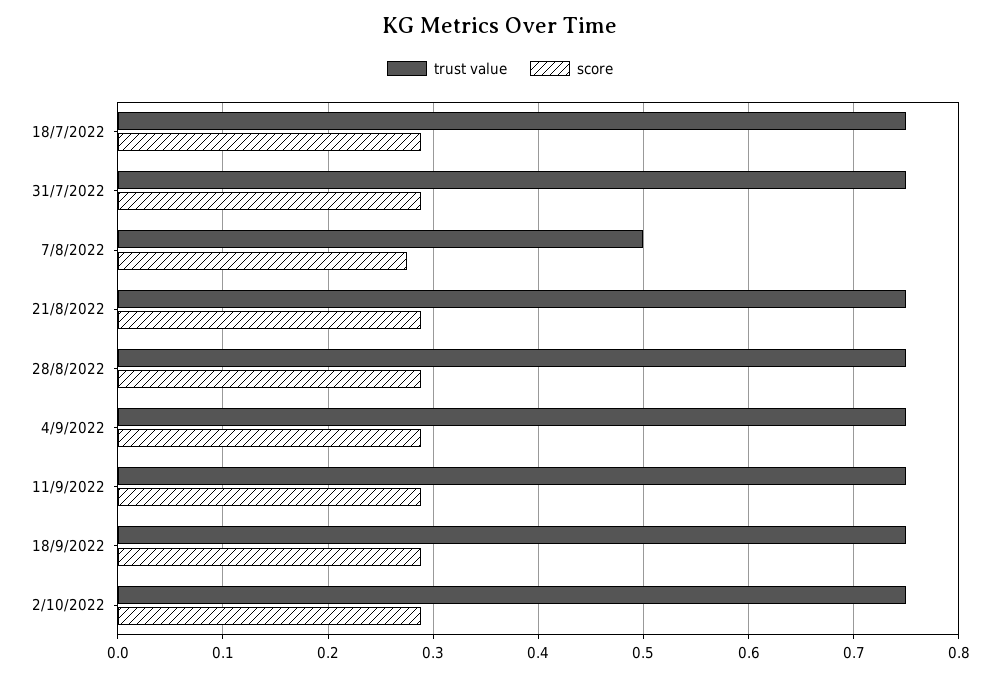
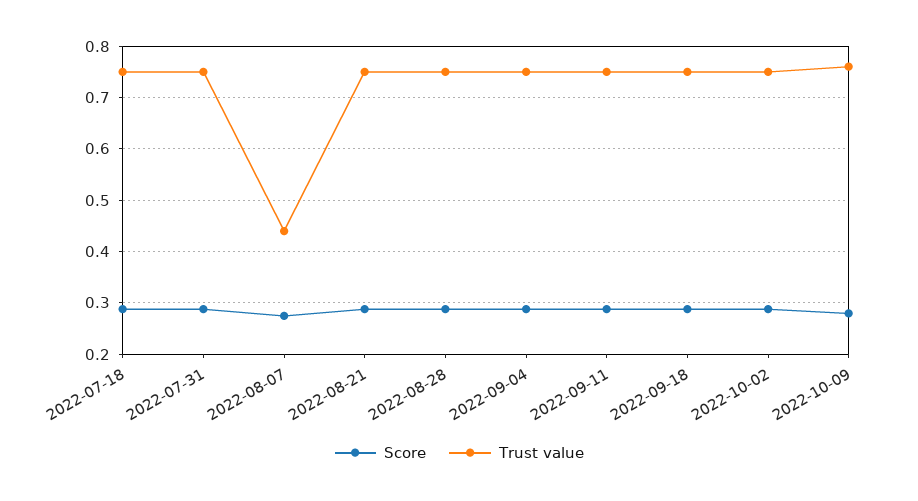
trust value, 7/8/2022: 0.5 -> 0.44
score, 2022-10-09: none -> 0.28
trust value, 2022-10-09: none -> 0.76

